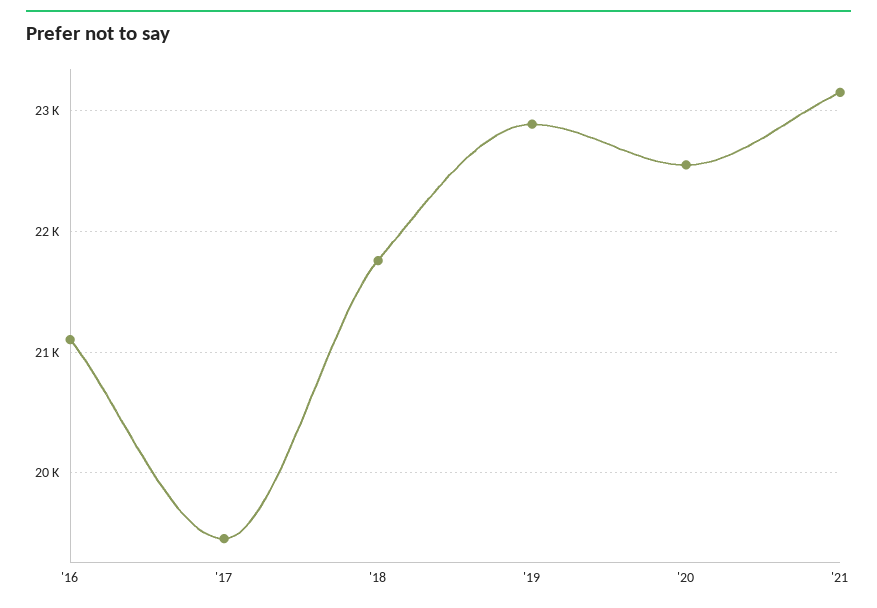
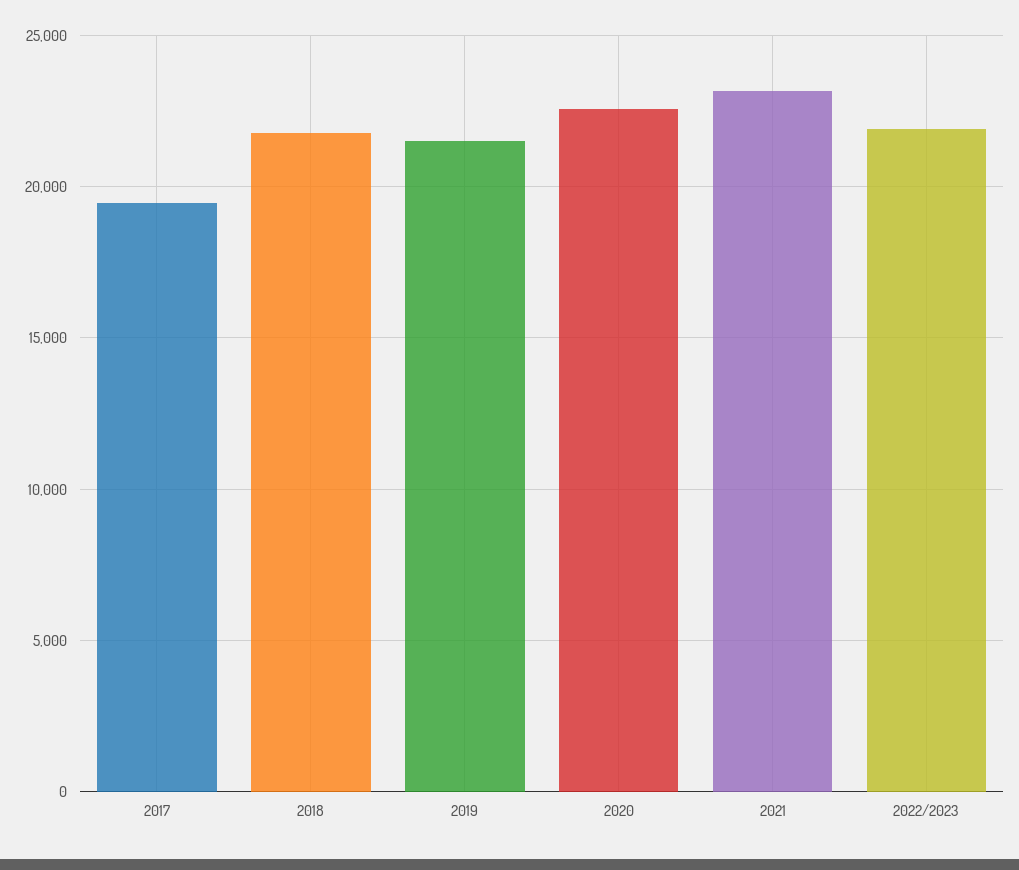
'16: 21100 -> none
'19: 22900 -> 21500
2022/2023: none -> 22000

